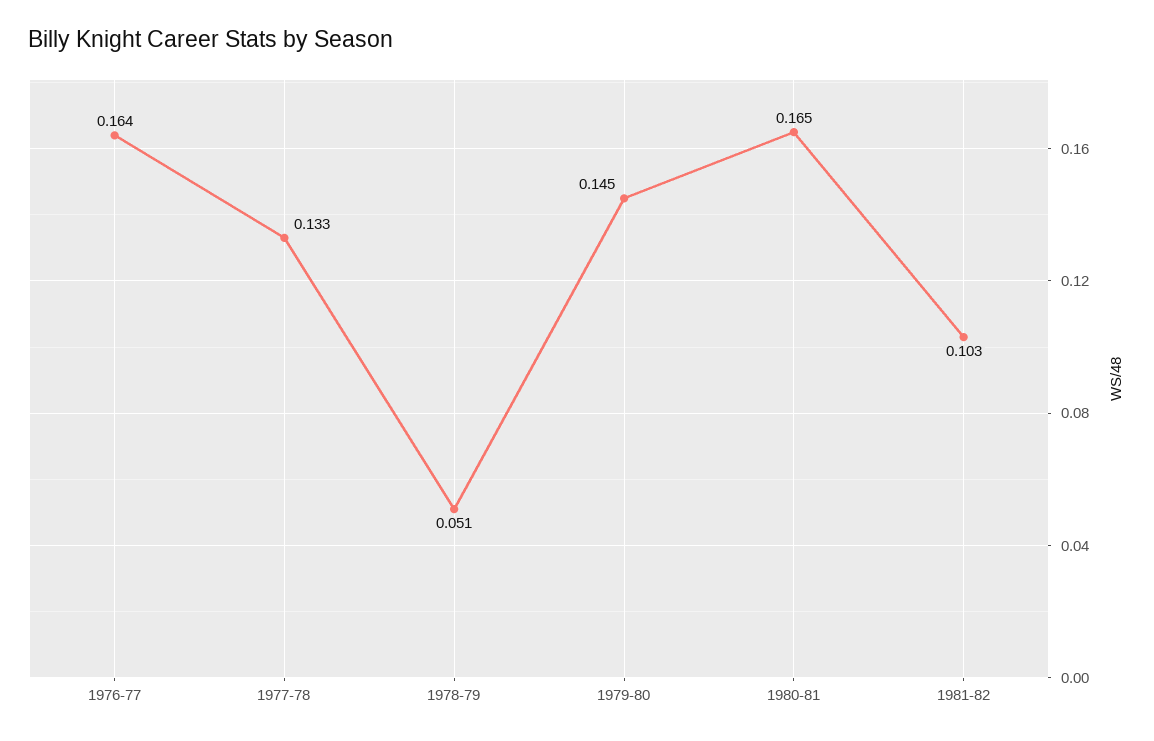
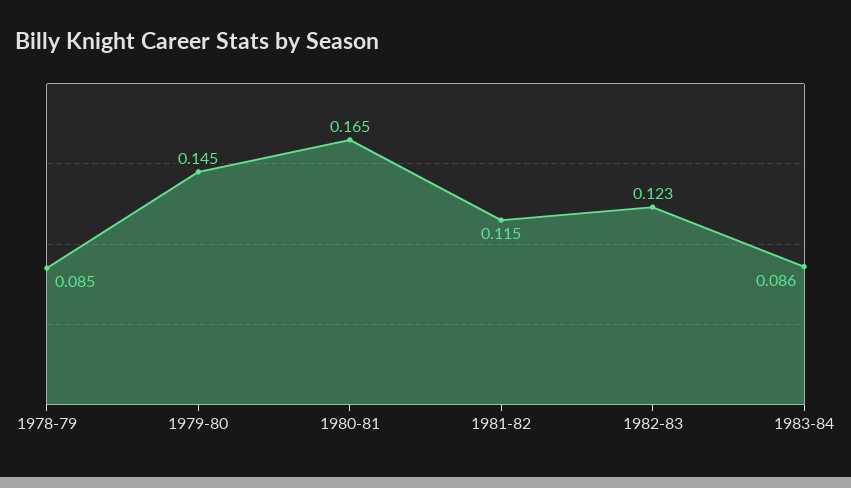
1976-77: 0.164 -> none
1977-78: 0.133 -> none
1978-79: 0.051 -> 0.085
1981-82: 0.103 -> 0.115
1982-83: none -> 0.123
1983-84: none -> 0.086

